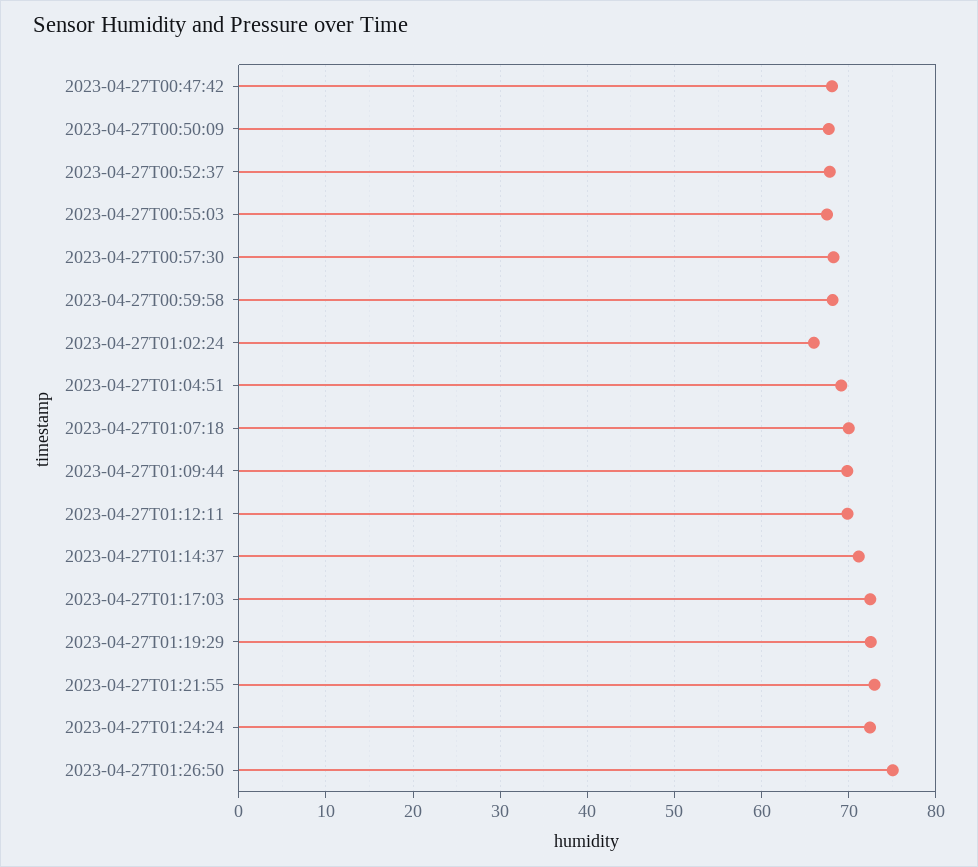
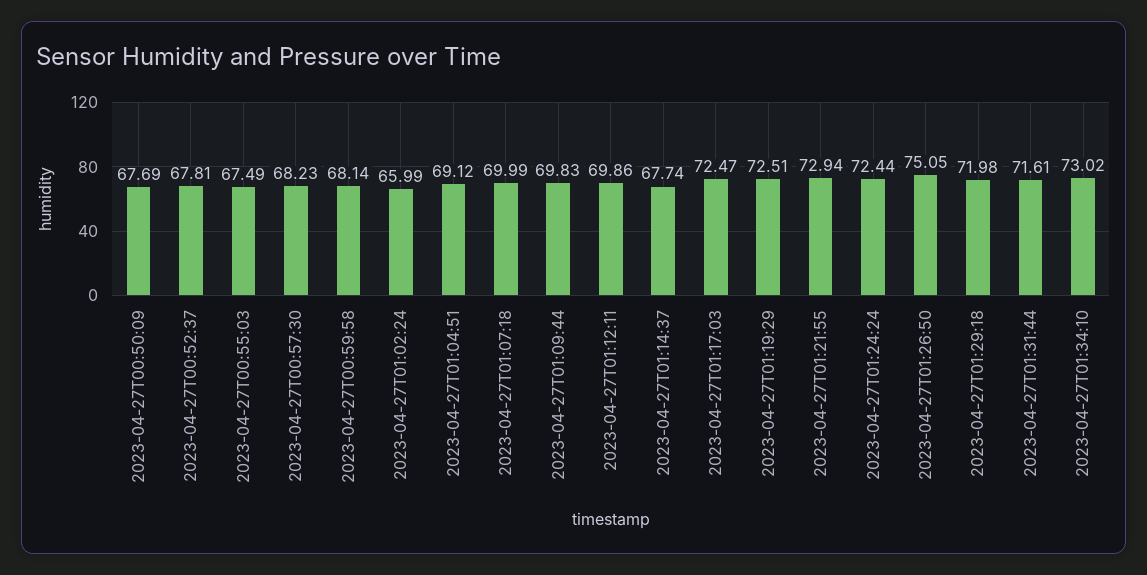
2023-04-27T00:47:42: 68 -> none
2023-04-27T01:14:37: 71 -> 67.74
2023-04-27T01:29:18: none -> 71.98
2023-04-27T01:31:44: none -> 71.61
2023-04-27T01:34:10: none -> 73.02

